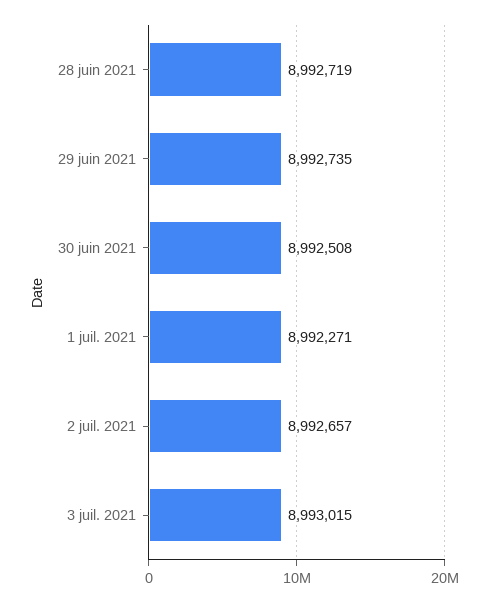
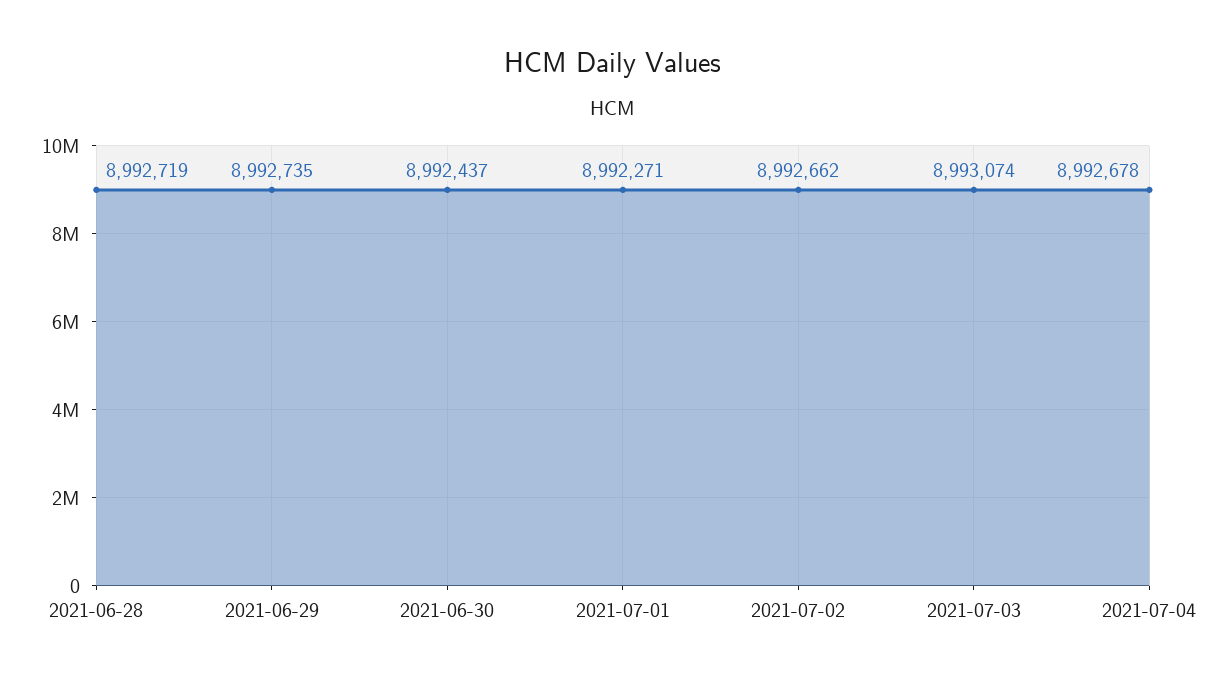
30 juin 2021: 8992508 -> 8992437
2 juil. 2021: 8992657 -> 8992662
3 juil. 2021: 8993015 -> 8993074
2021-07-04: none -> 8992678

